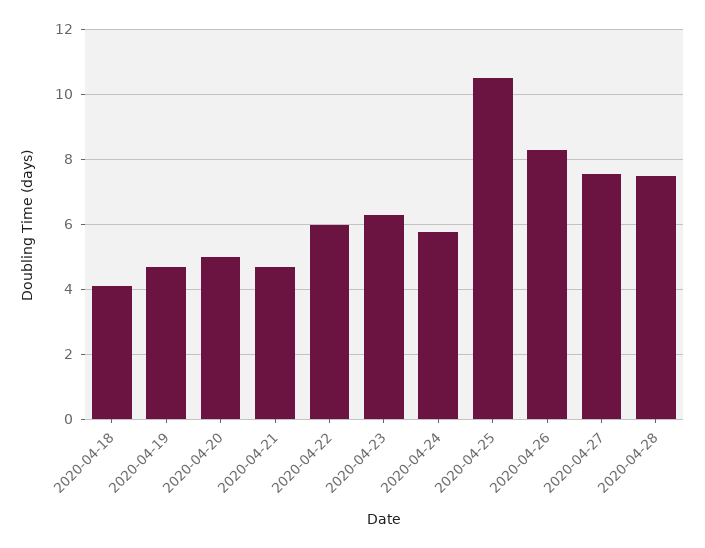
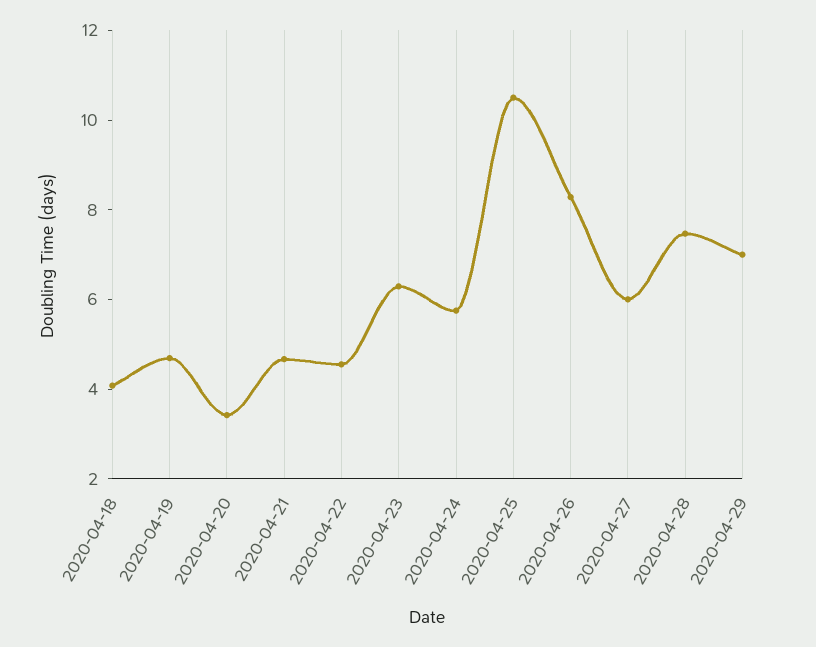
2020-04-20: 5 -> 3.5
2020-04-22: 6 -> 4.5
2020-04-27: 7.6 -> 6
2020-04-29: none -> 7

